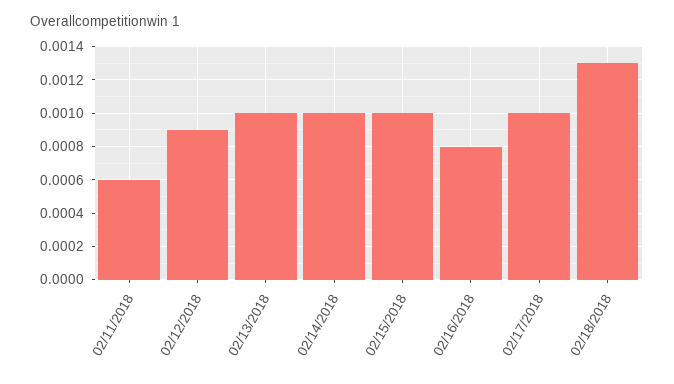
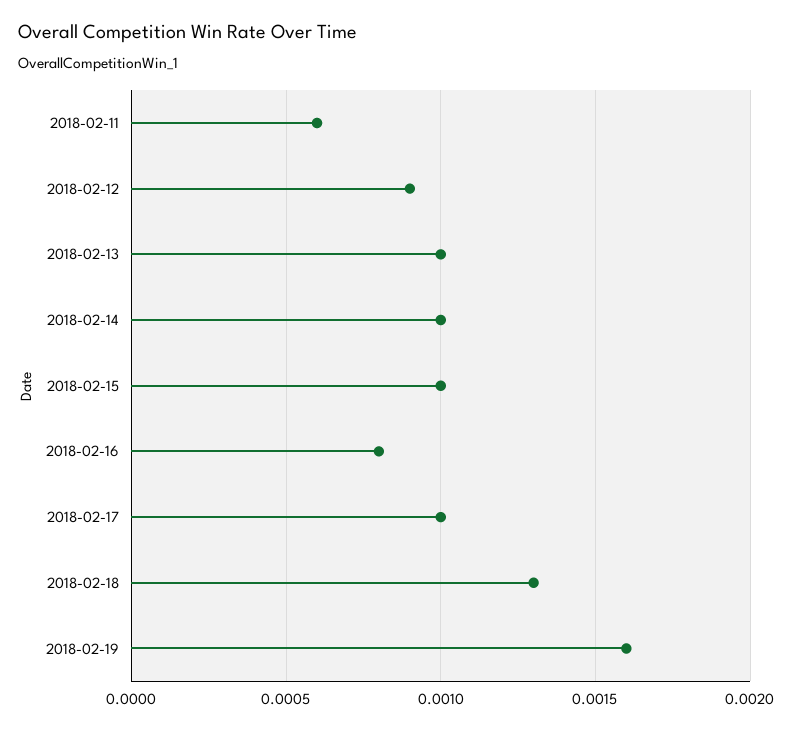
2018-02-19: none -> 0.0016

